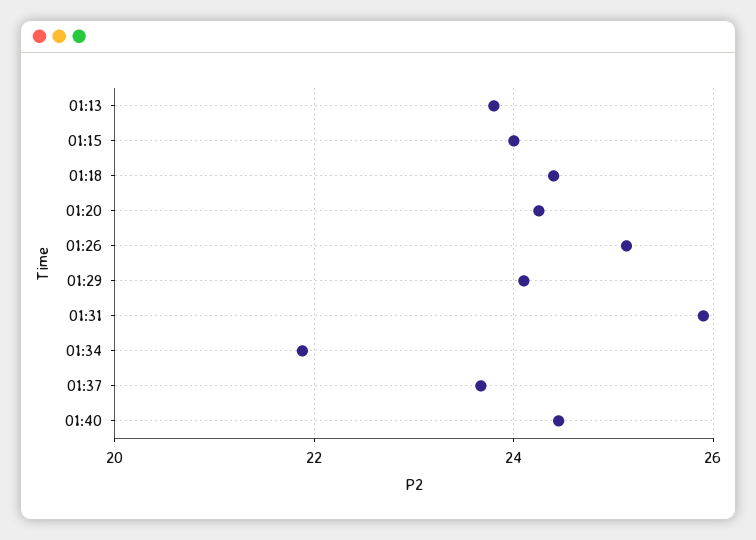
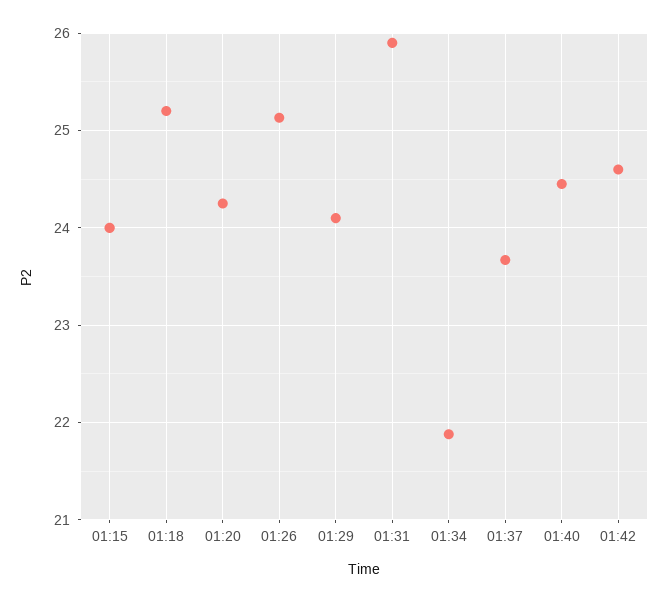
01:13: 23.8 -> none
01:18: 24.4 -> 25.2
01:42: none -> 24.6

